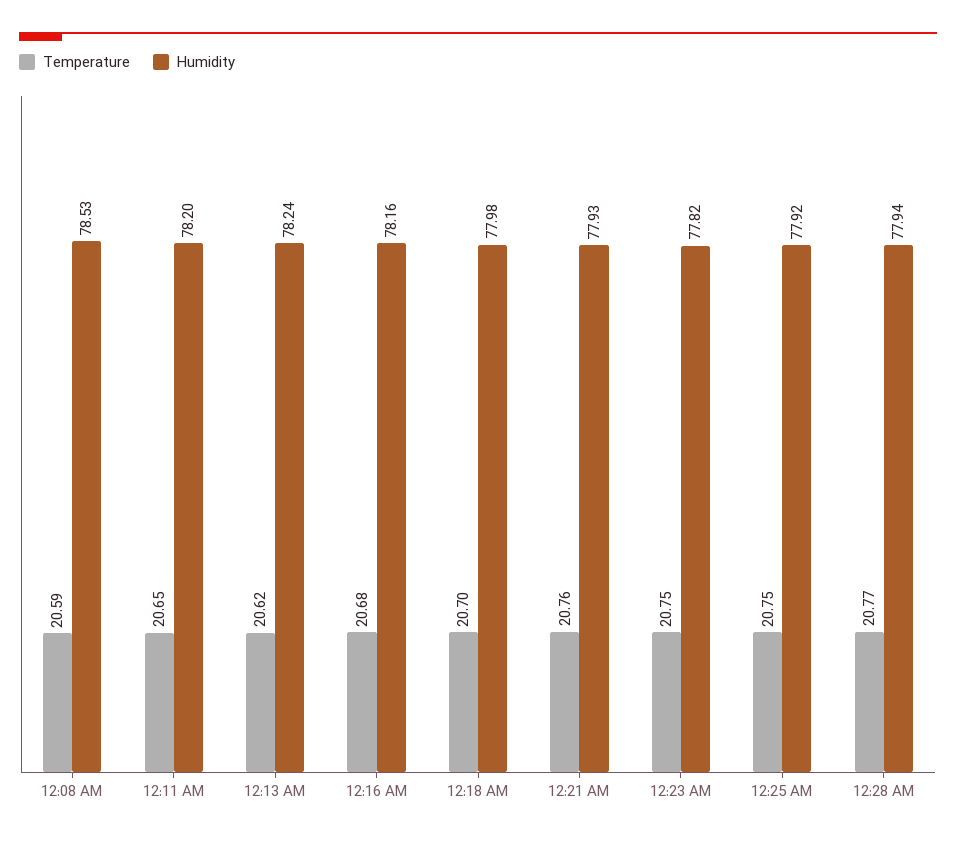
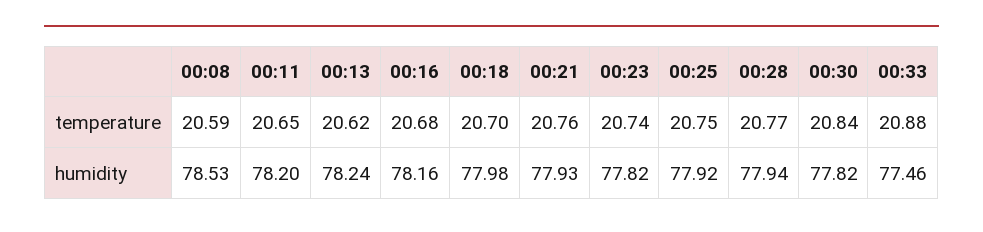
Temperature, 12:23 AM: 20.75 -> 20.74
Temperature, 00:30: none -> 20.84
Temperature, 00:33: none -> 20.88
Humidity, 00:30: none -> 77.82
Humidity, 00:33: none -> 77.46

